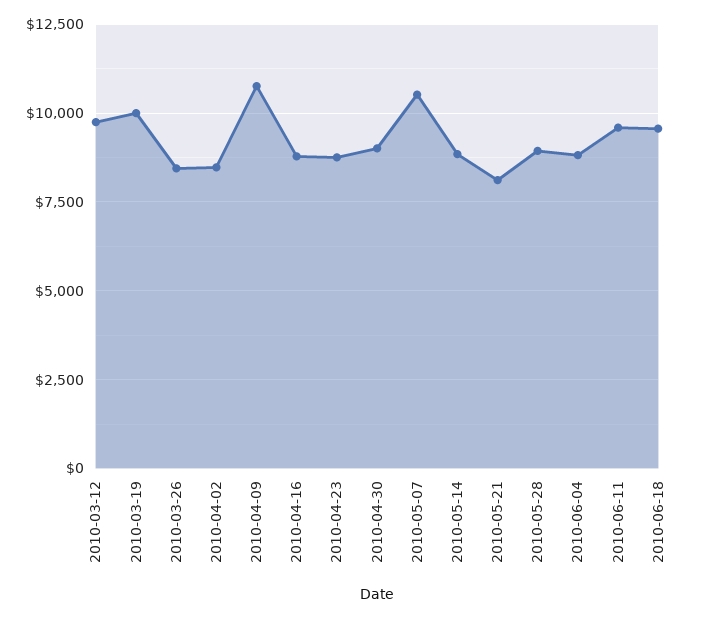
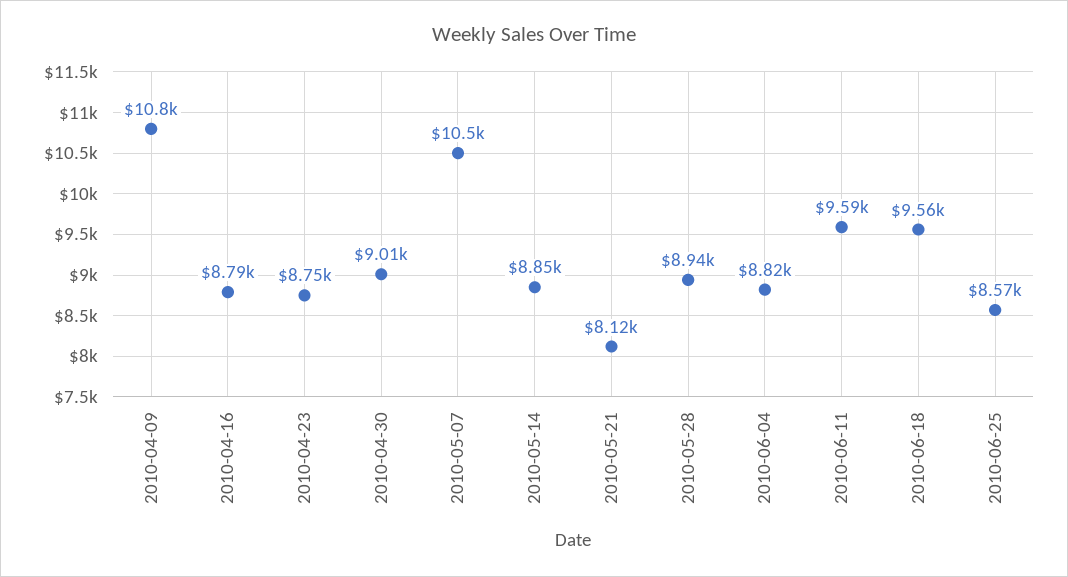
2010-03-12: 9750 -> none
2010-03-19: 10000 -> none
2010-03-26: 8500 -> none
2010-04-02: 8500 -> none
2010-06-25: none -> 8570

